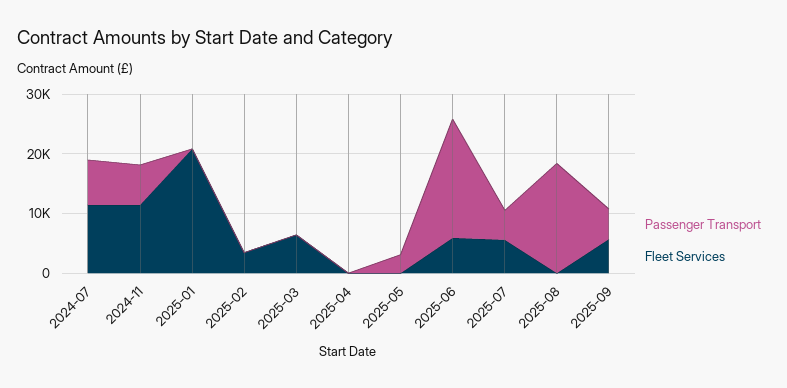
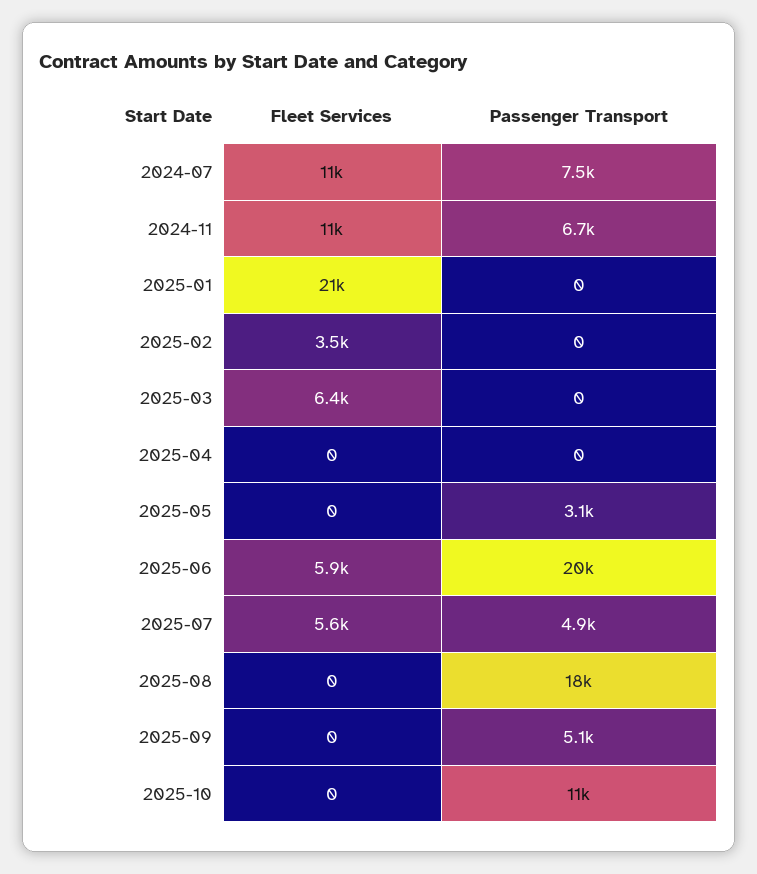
Fleet Services, 2025-09: 6000 -> 0
Fleet Services, 2025-10: none -> 0
Passenger Transport, 2025-10: none -> 11000

